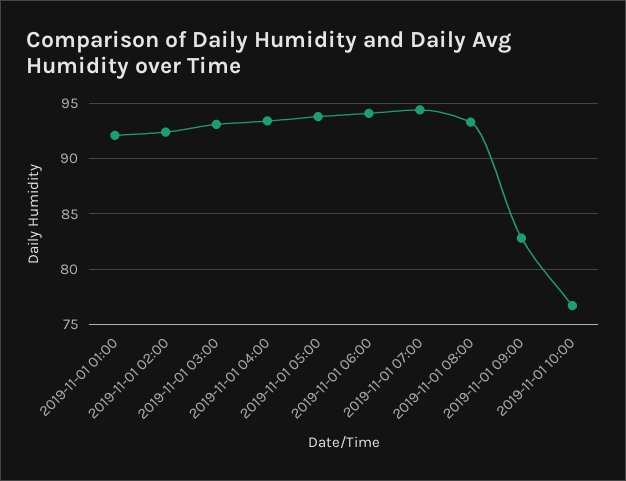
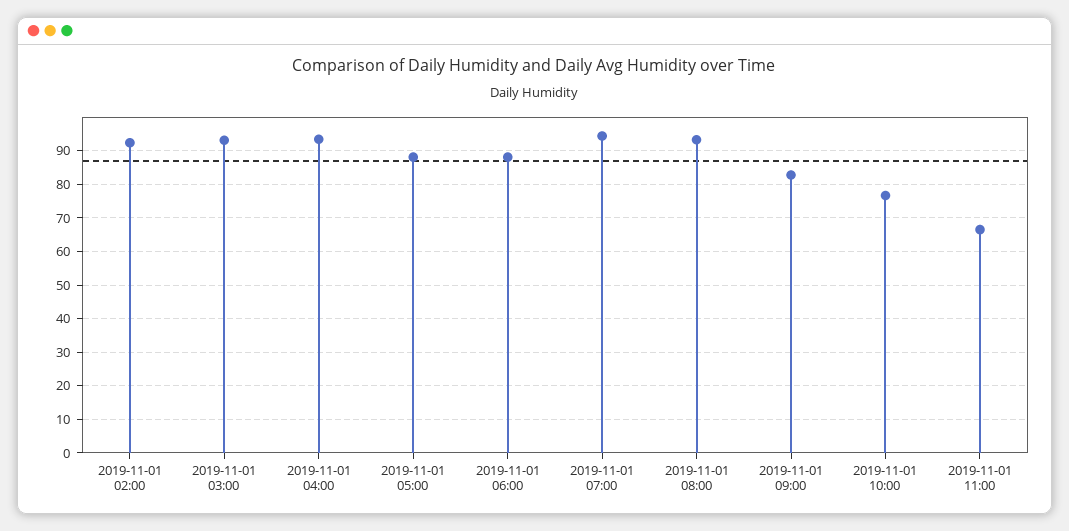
2019-11-01 01:00: 92 -> none
2019-11-01 05:00: 94 -> 88
2019-11-01 06:00: 94 -> 88
2019-11-01 11:00: none -> 66

